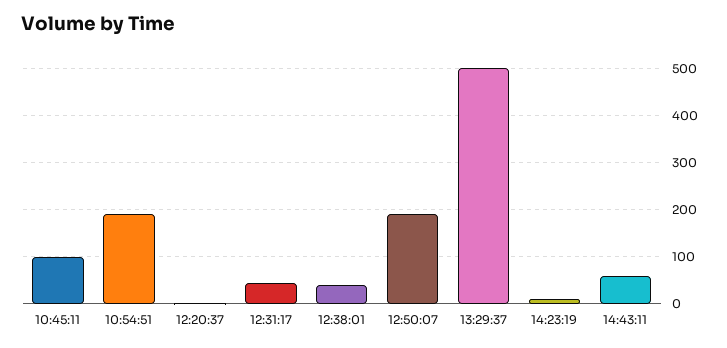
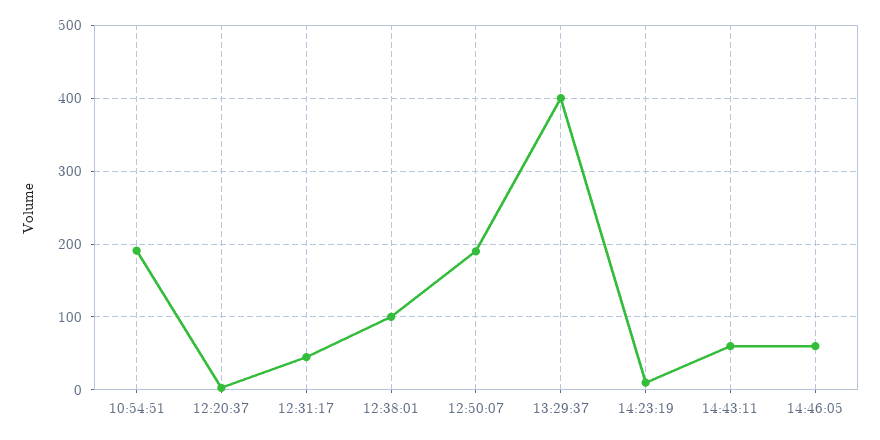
10:45:11: 100 -> none
12:38:01: 40 -> 100
13:29:37: 500 -> 400
14:46:05: none -> 60

